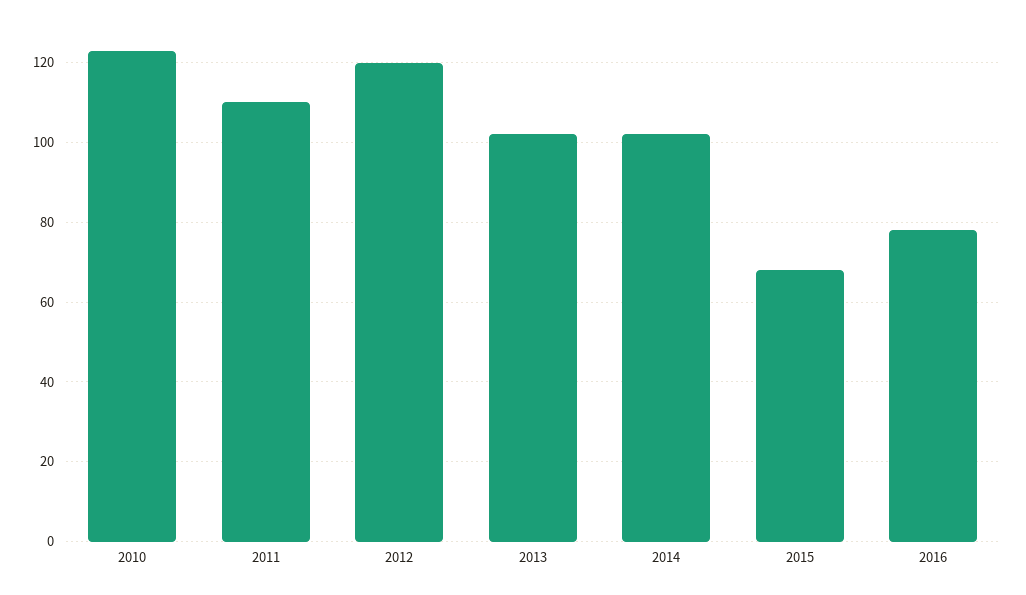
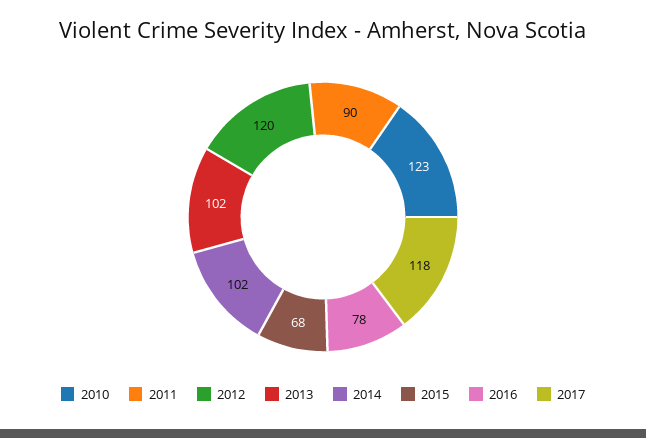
2011: 110 -> 90
2017: none -> 118

